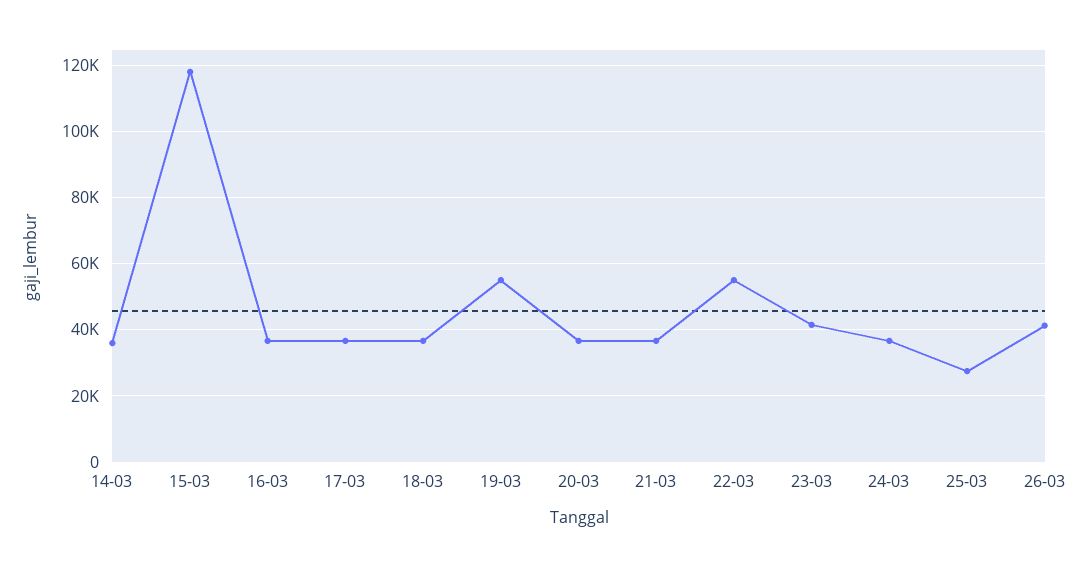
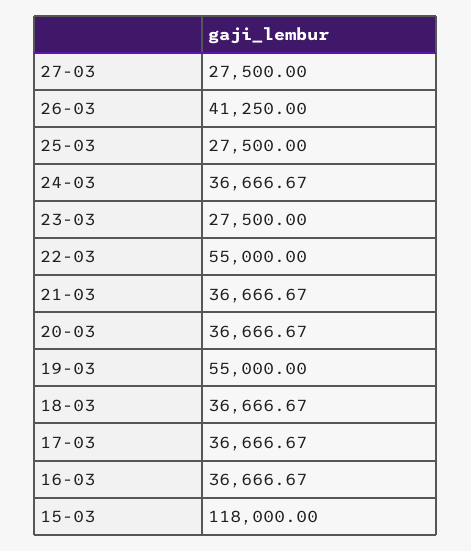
14-03: 36000 -> none
23-03: 42000 -> 27500
27-03: none -> 27500

